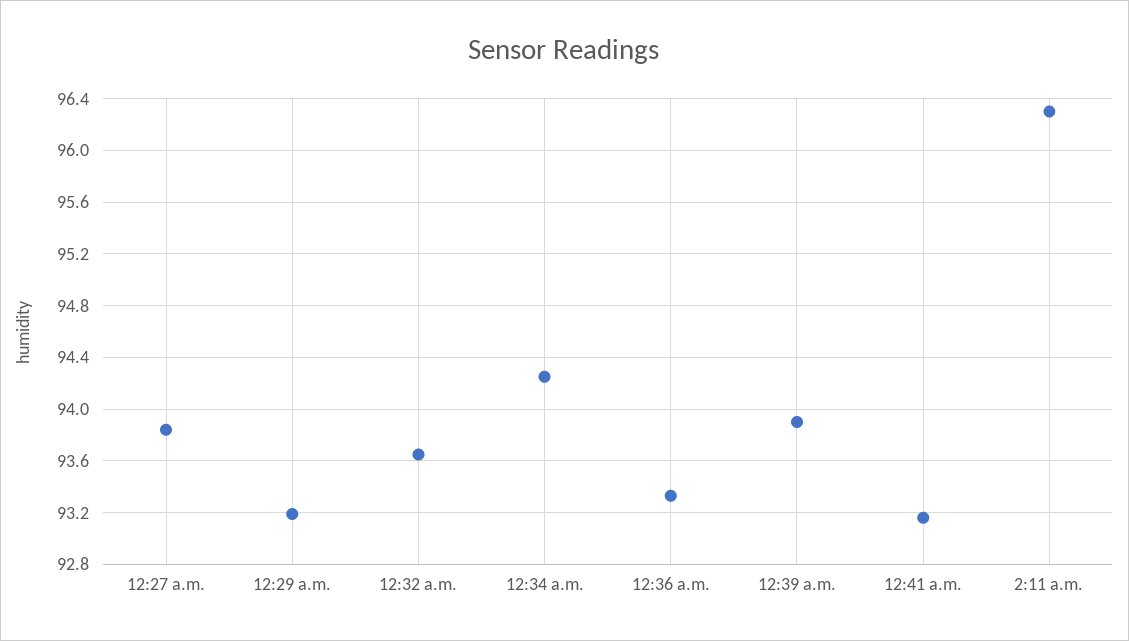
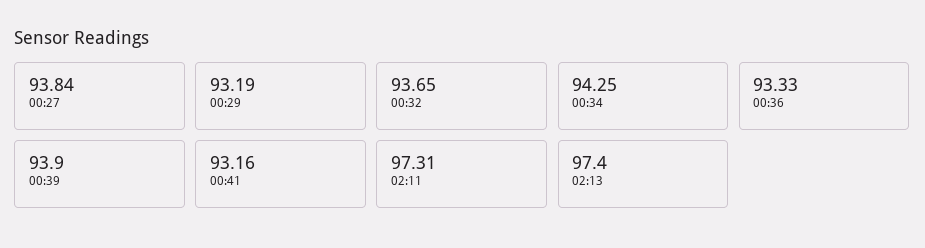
2:11 a.m.: 96.3 -> 97.31
02:13: none -> 97.4

